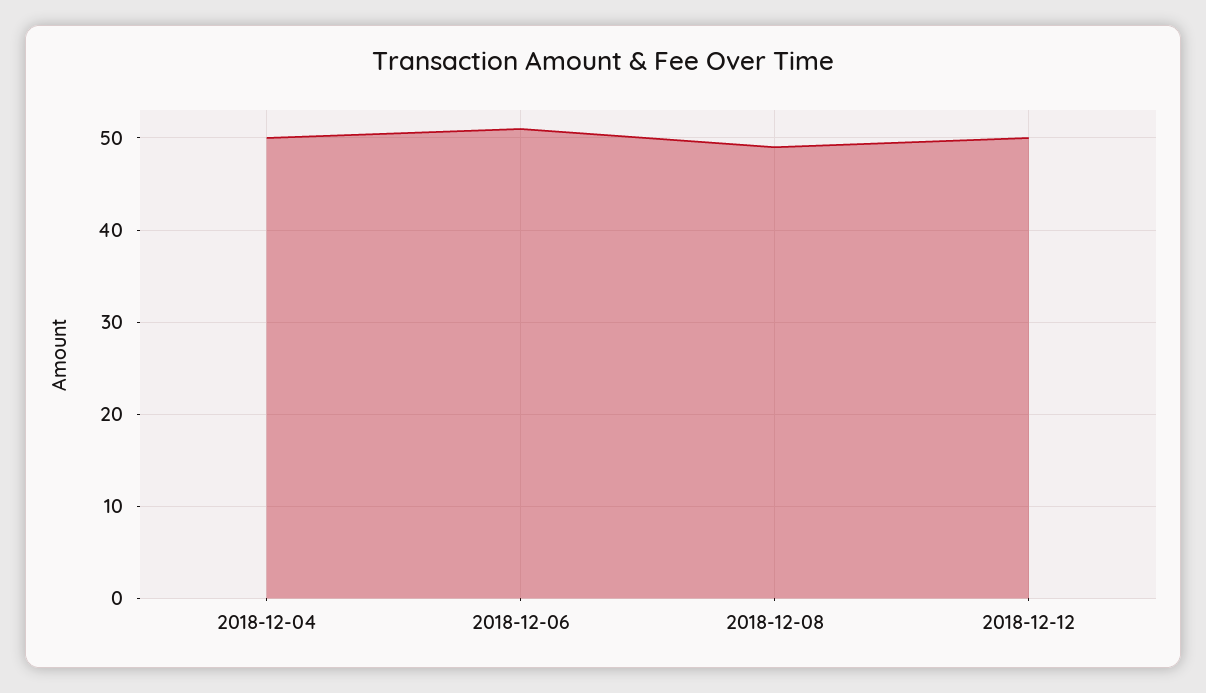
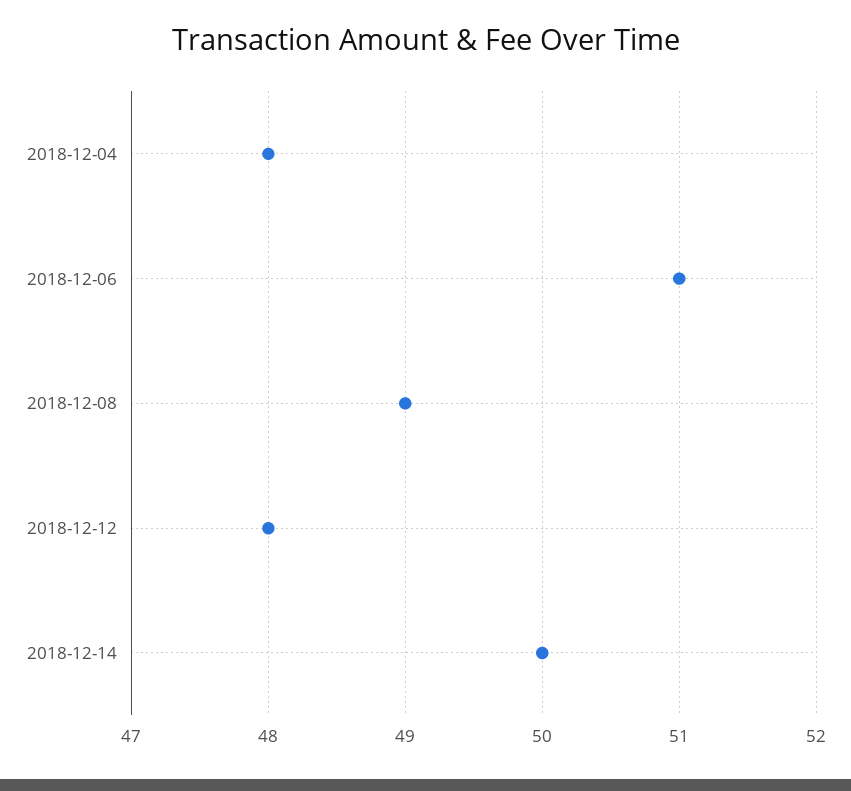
2018-12-04: 50 -> 48
2018-12-12: 50 -> 48
2018-12-14: none -> 50

